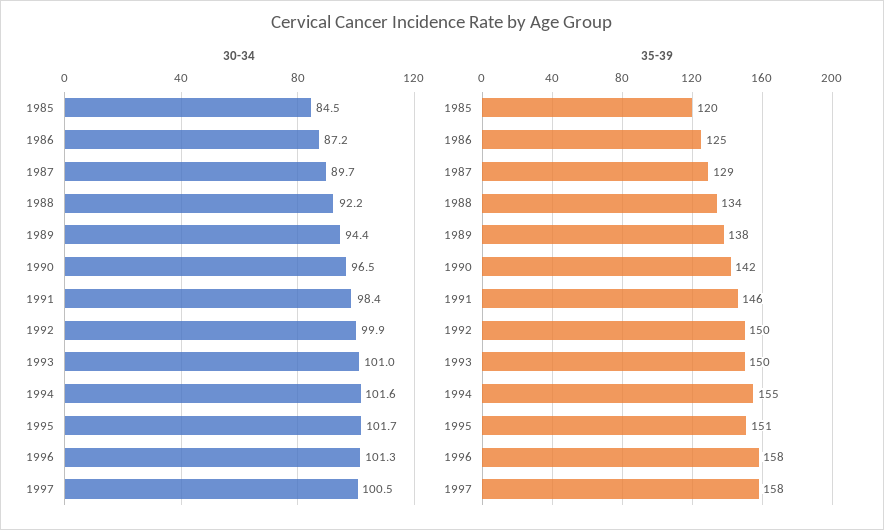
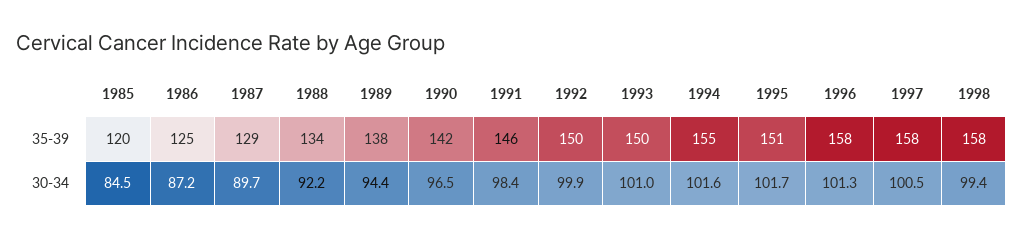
35-39, 1998: none -> 158
30-34, 1998: none -> 99.4

